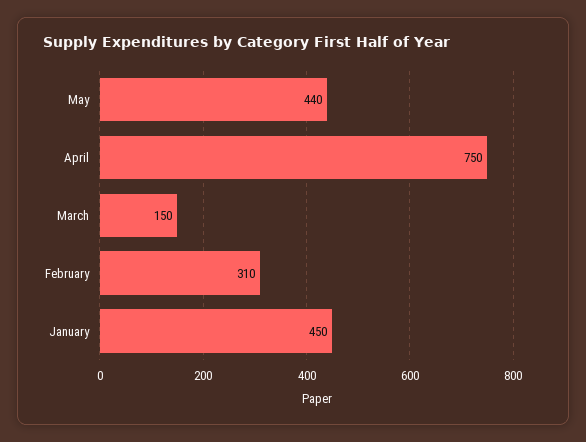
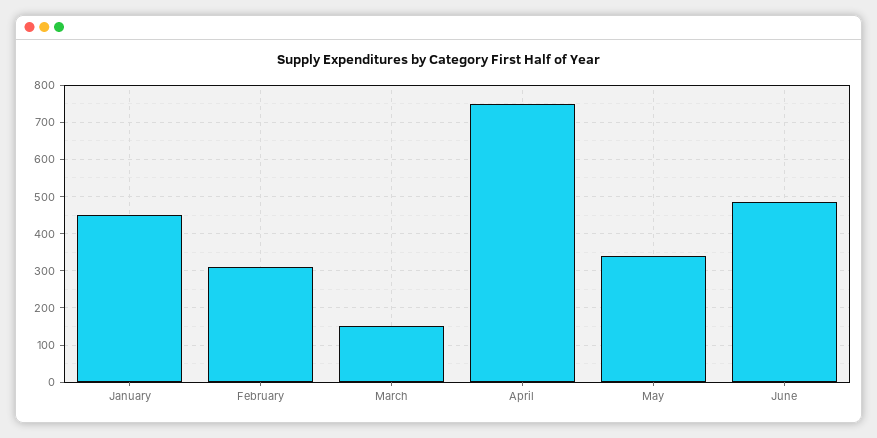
May: 440 -> 340
June: none -> 480

